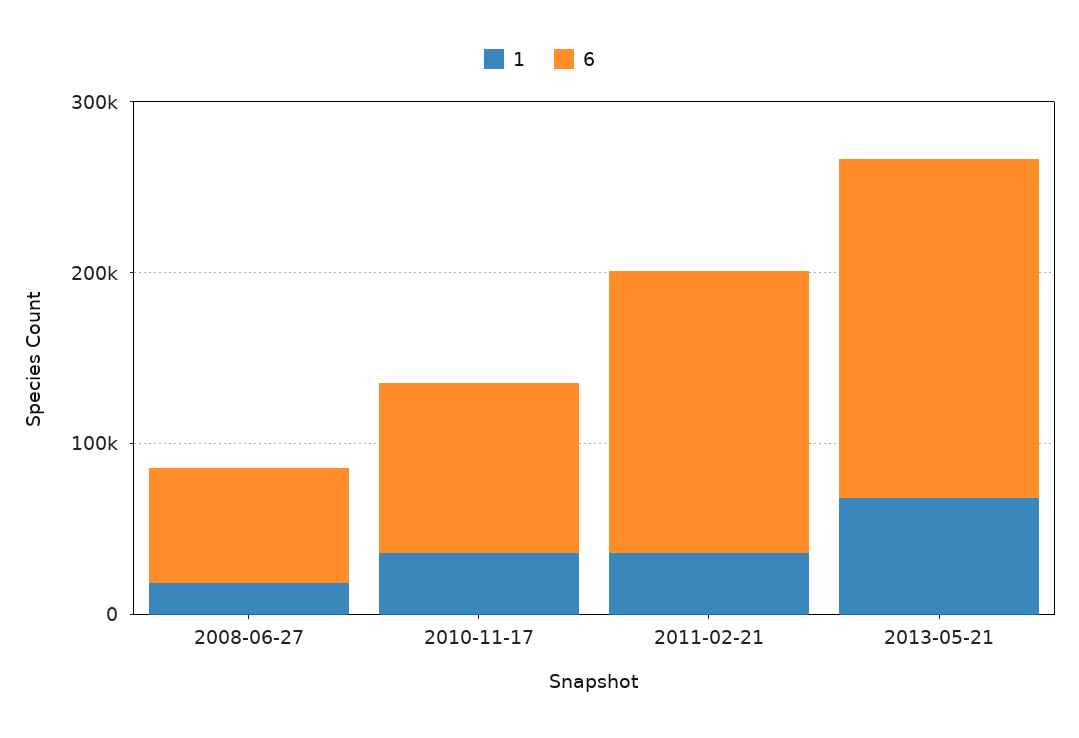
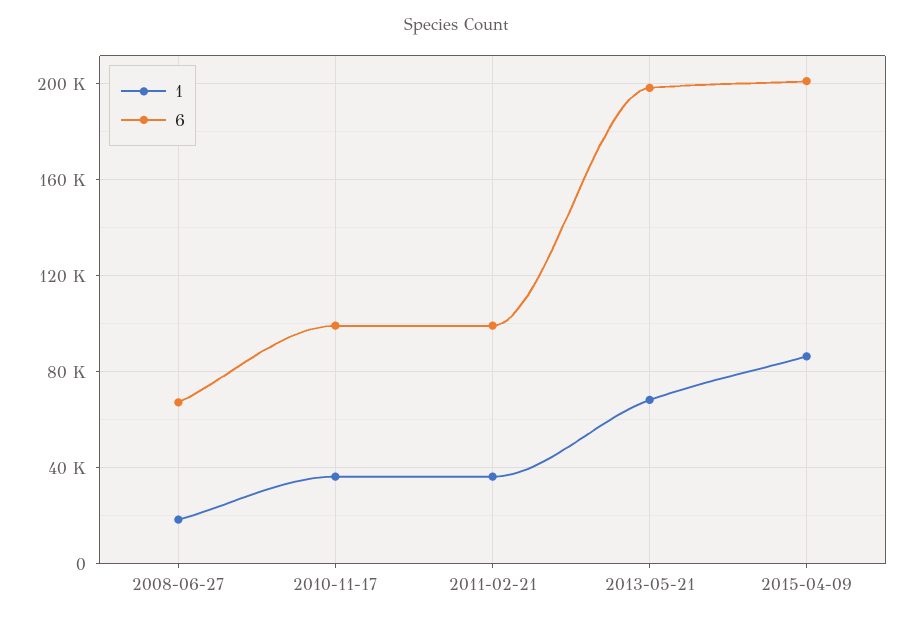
6, 2011-02-21: 160000 -> 100000
1, 2015-04-09: none -> 85000
6, 2015-04-09: none -> 200000

